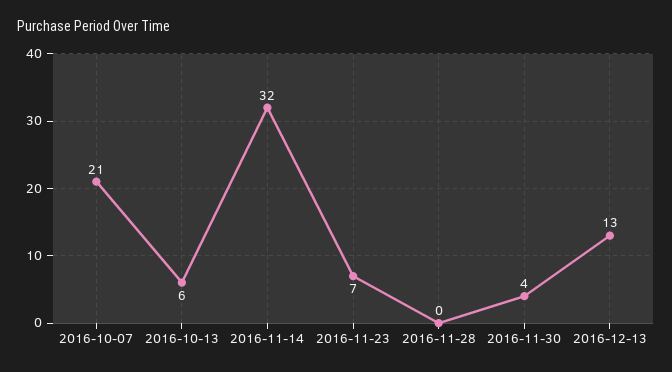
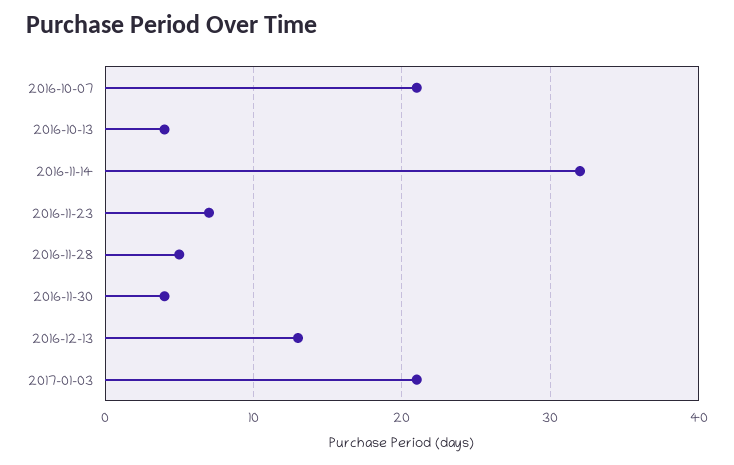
2016-10-13: 6 -> 4
2016-11-28: 0 -> 5
2017-01-03: none -> 21

